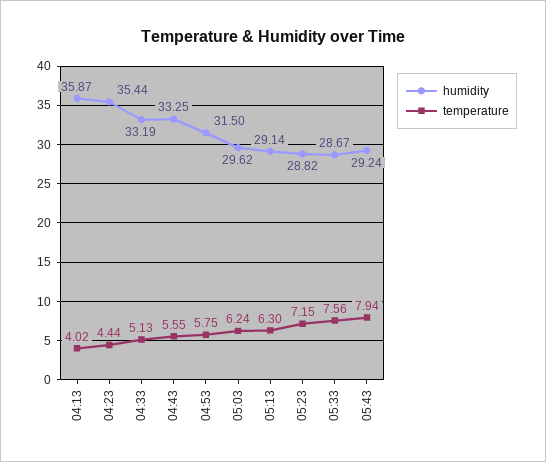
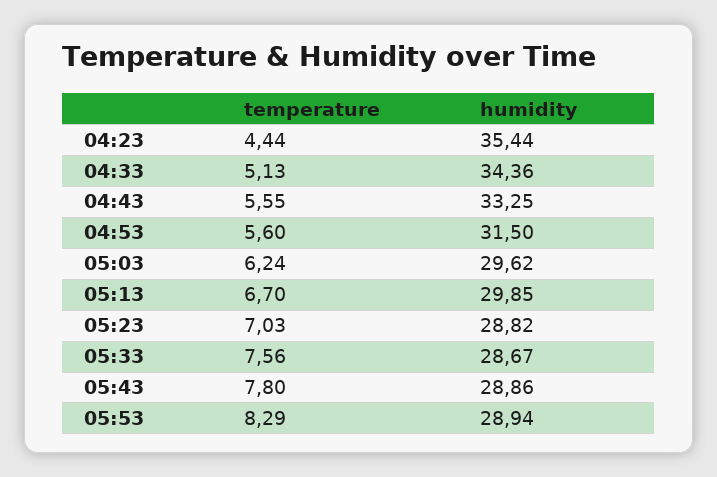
humidity, 04:13: 35.87 -> none
temperature, 04:13: 4.02 -> none
humidity, 04:33: 33.19 -> 34.36
temperature, 04:53: 5.75 -> 5.6
humidity, 05:13: 29.14 -> 29.85
temperature, 05:13: 6.3 -> 6.7
temperature, 05:23: 7.15 -> 7.03
humidity, 05:43: 29.24 -> 28.86
temperature, 05:43: 7.94 -> 7.8
temperature, 05:53: none -> 8.29
humidity, 05:53: none -> 28.94

